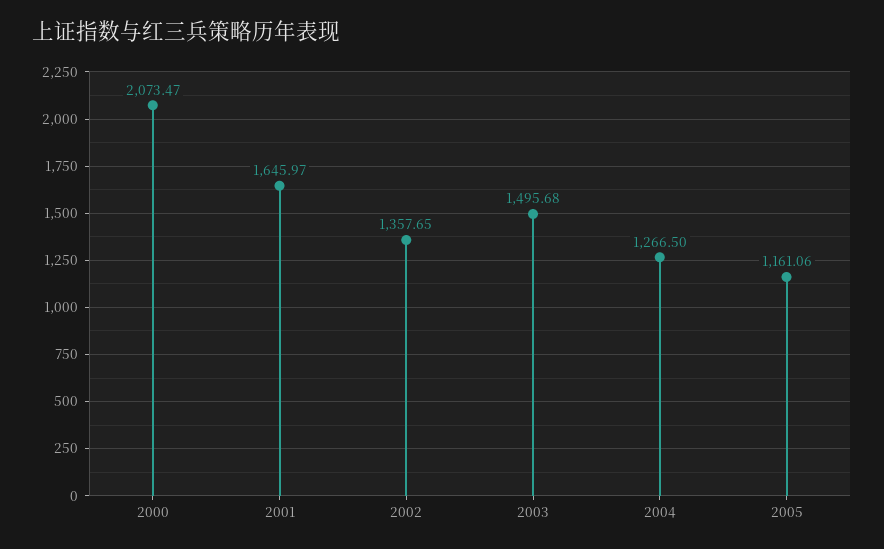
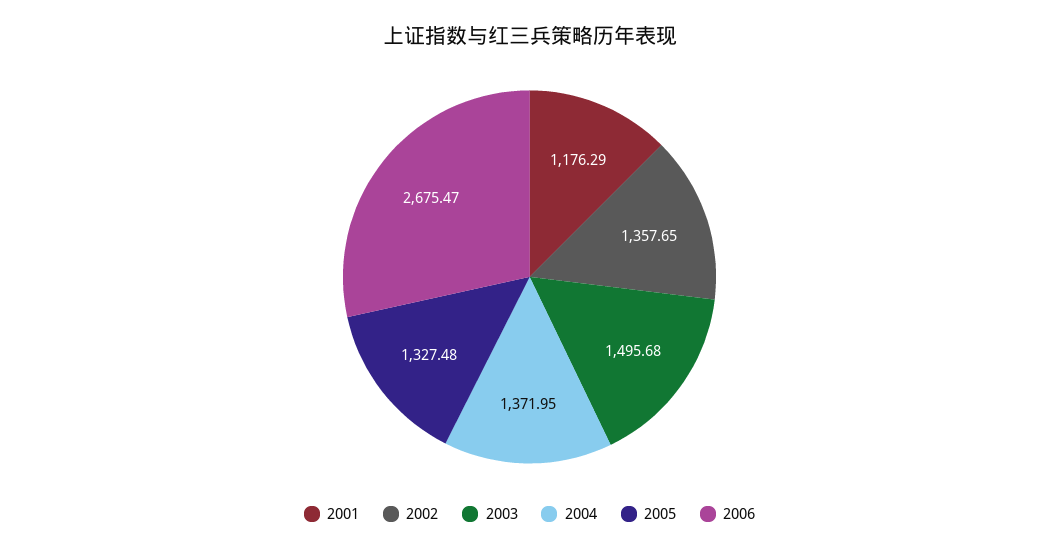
2000: 2073.47 -> none
2001: 1645.97 -> 1176.29
2004: 1266.5 -> 1371.95
2005: 1161.06 -> 1327.48
2006: none -> 2675.47

